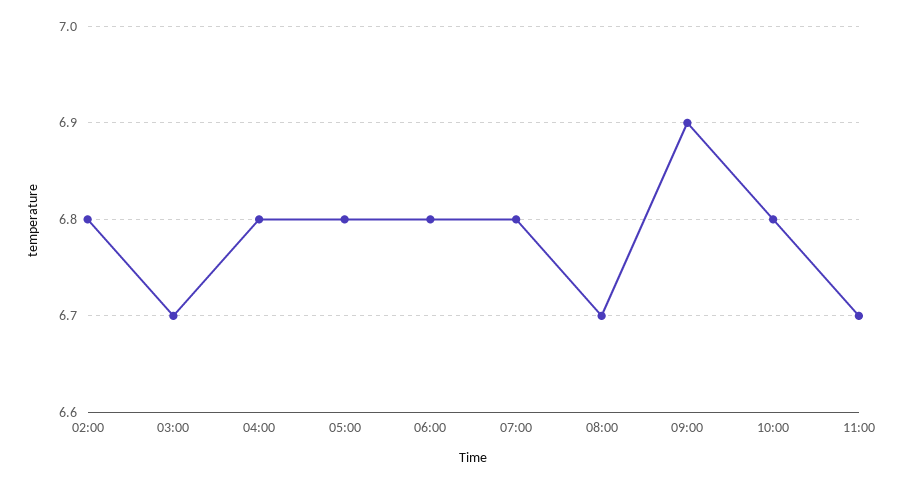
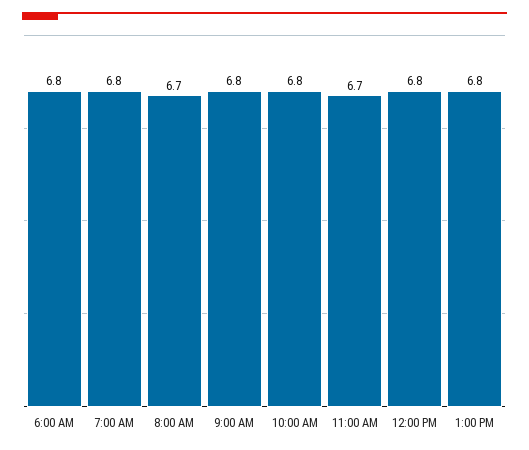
02:00: 6.8 -> none
03:00: 6.7 -> none
04:00: 6.8 -> none
05:00: 6.8 -> none
09:00: 6.9 -> 6.8
12:00 PM: none -> 6.8
1:00 PM: none -> 6.8

